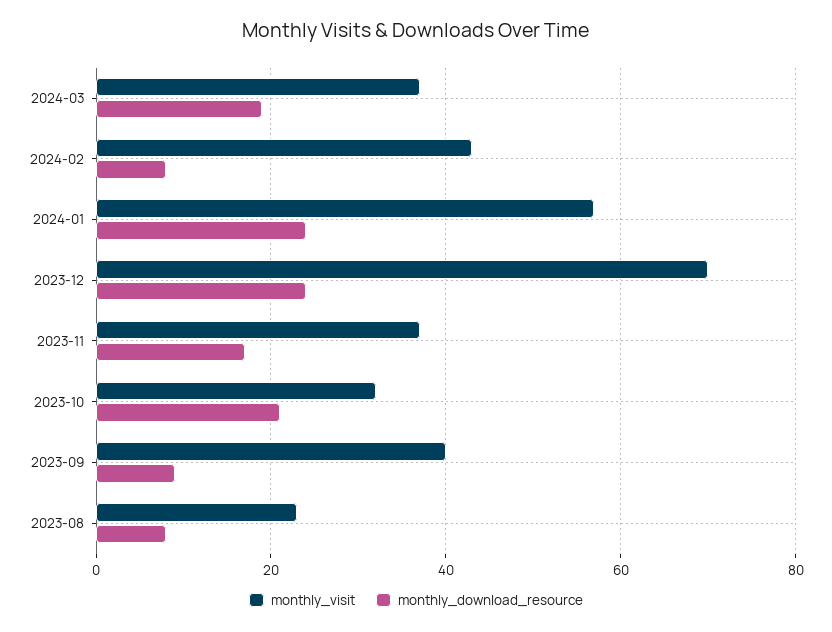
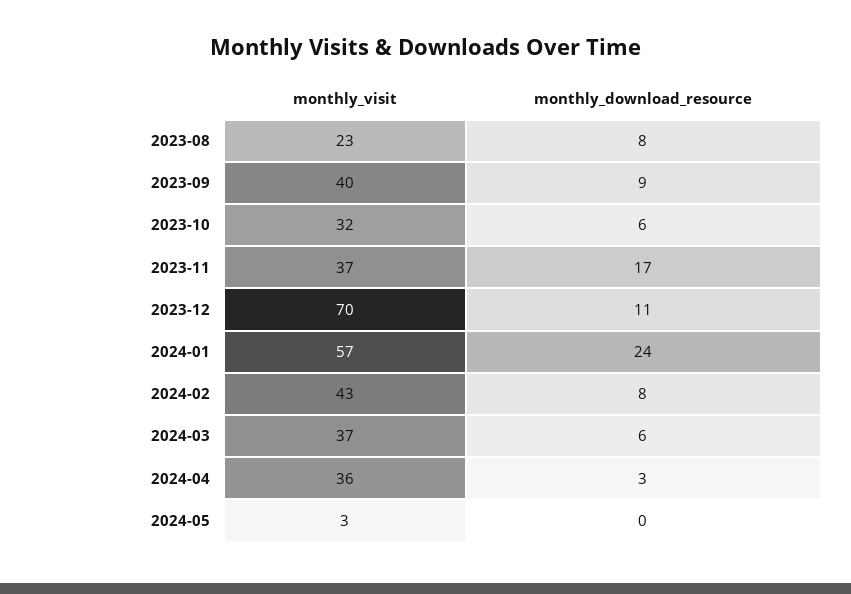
monthly_download_resource, 2024-03: 20 -> 6
monthly_download_resource, 2023-12: 25 -> 11
monthly_download_resource, 2023-10: 20 -> 6
monthly_visit, 2024-04: none -> 36
monthly_download_resource, 2024-04: none -> 3
monthly_visit, 2024-05: none -> 3
monthly_download_resource, 2024-05: none -> 0

